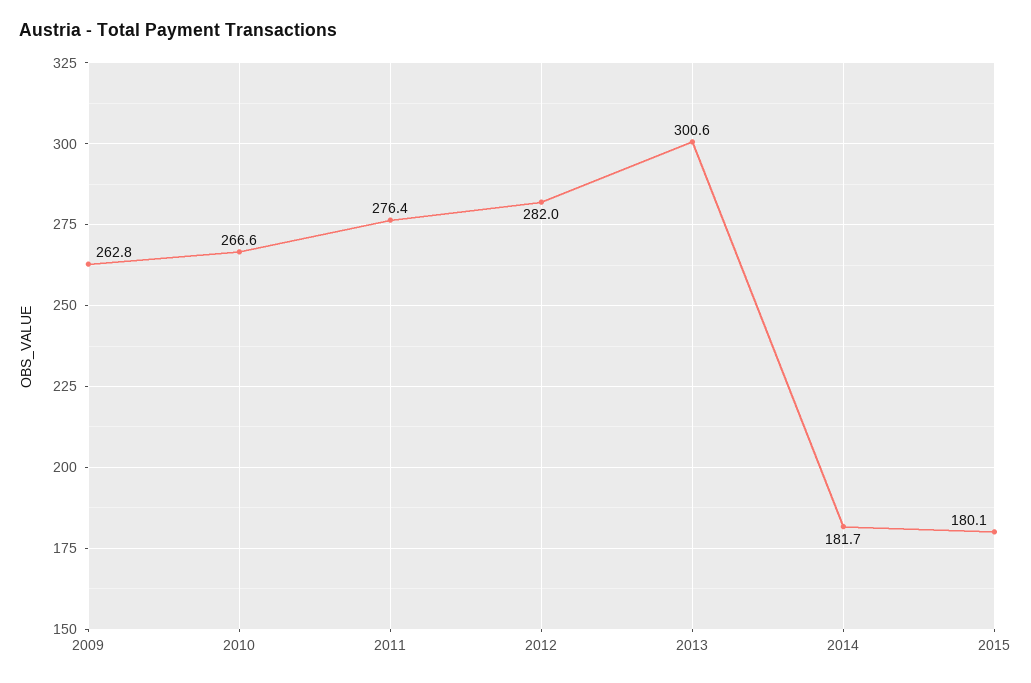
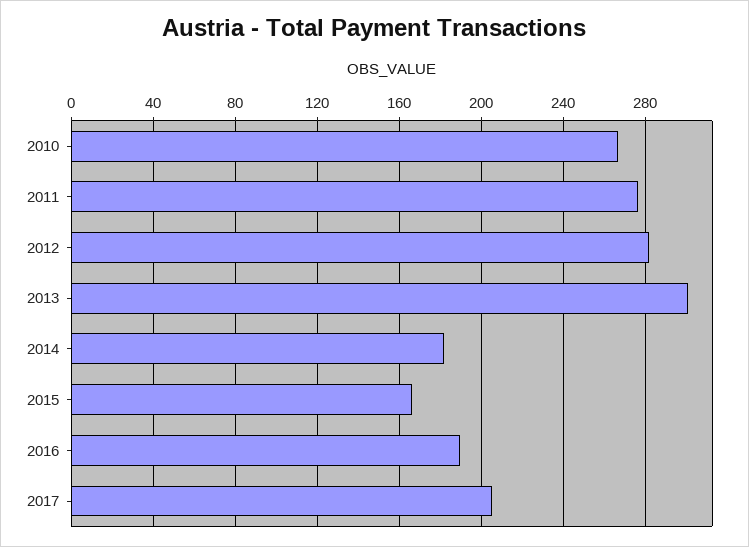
2009: 262.8 -> none
2015: 180.1 -> 165
2016: none -> 190
2017: none -> 205

